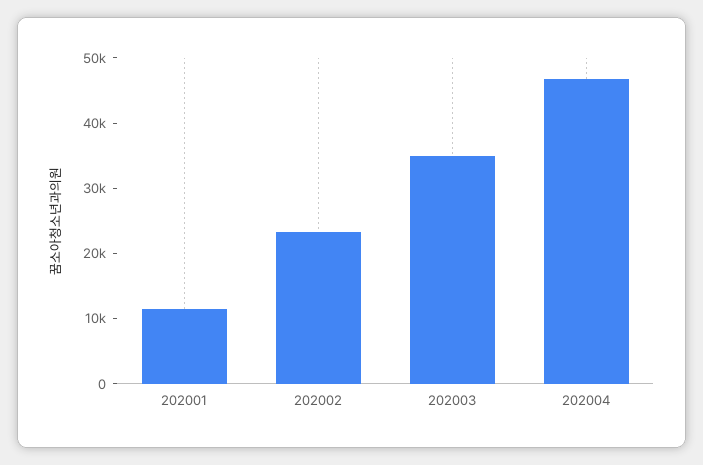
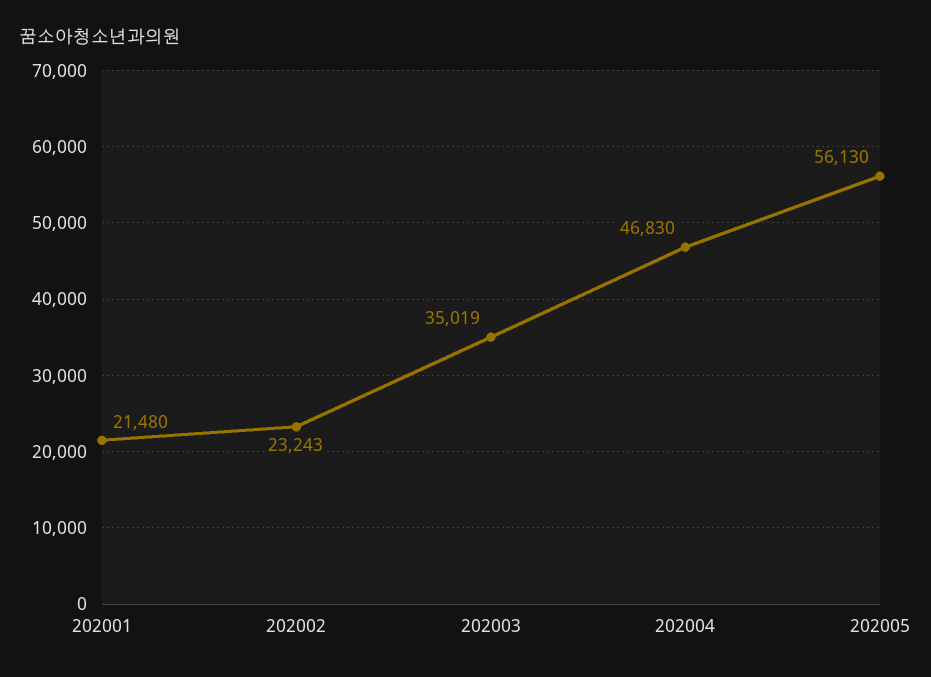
202001: 12000 -> 21480
202005: none -> 56130

